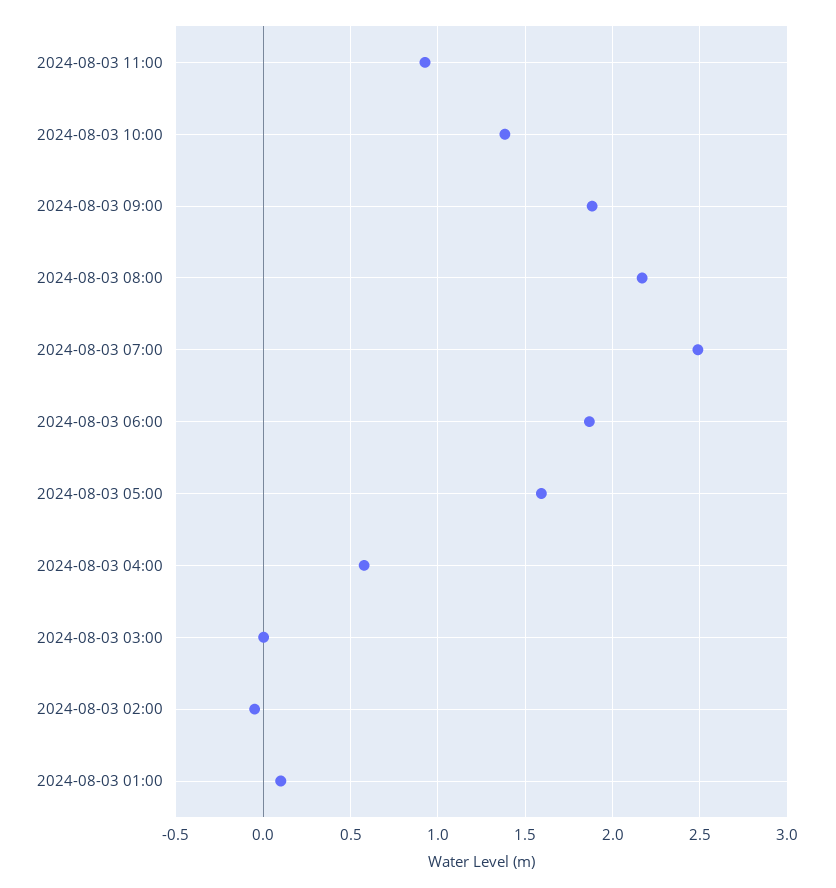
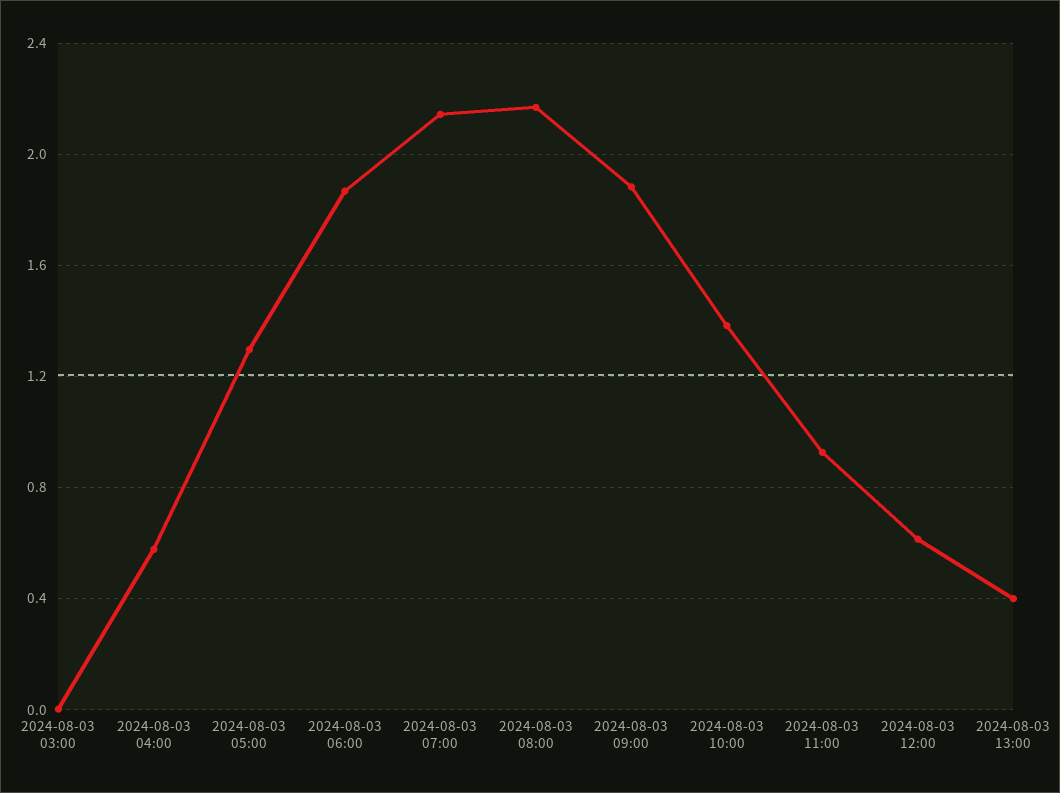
2024-08-03 07:00: 2.5 -> 2.15
2024-08-03 05:00: 1.6 -> 1.3
2024-08-03 02:00: -0.05 -> none
2024-08-03 01:00: 0.1 -> none
2024-08-03 12:00: none -> 0.6
2024-08-03 13:00: none -> 0.4

